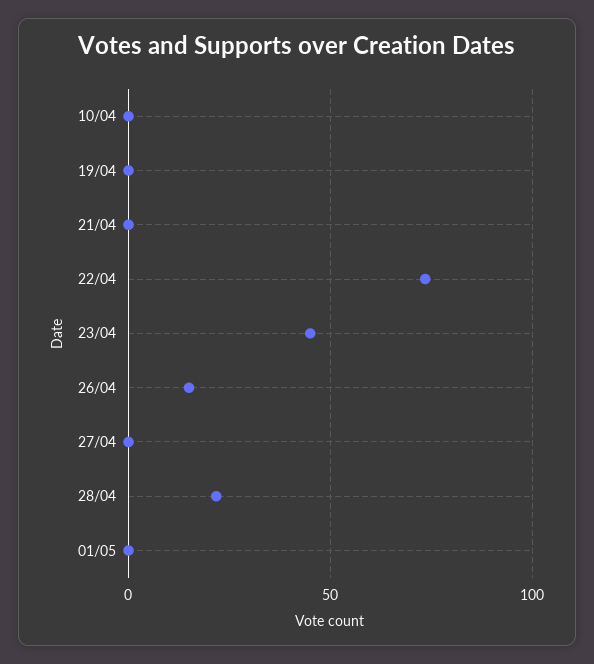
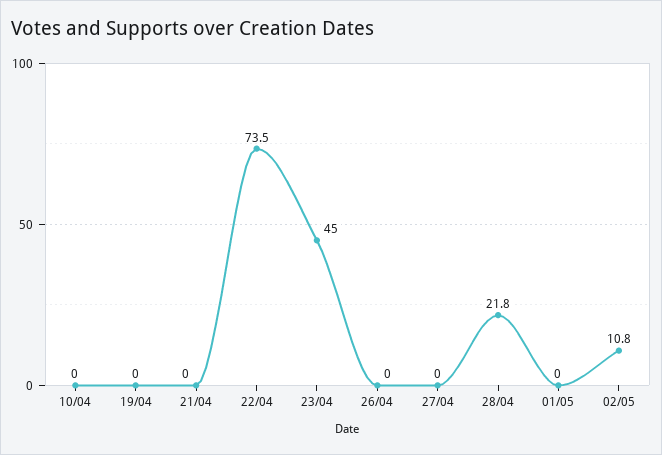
26/04: 15 -> 0
02/05: none -> 10.8

